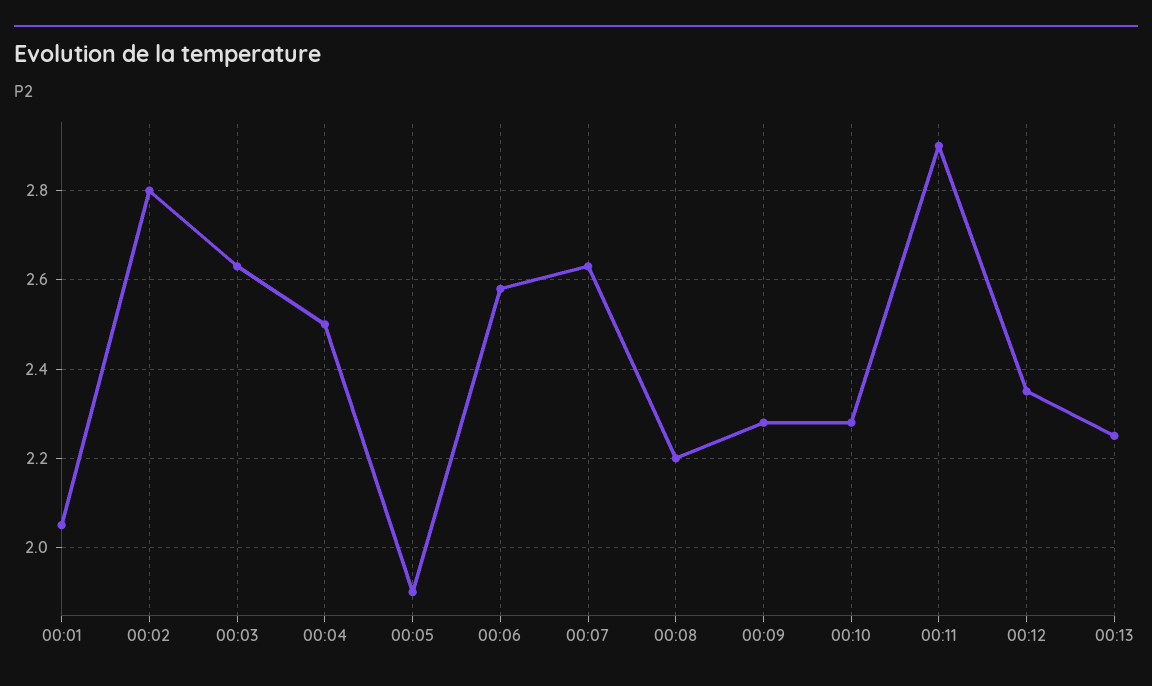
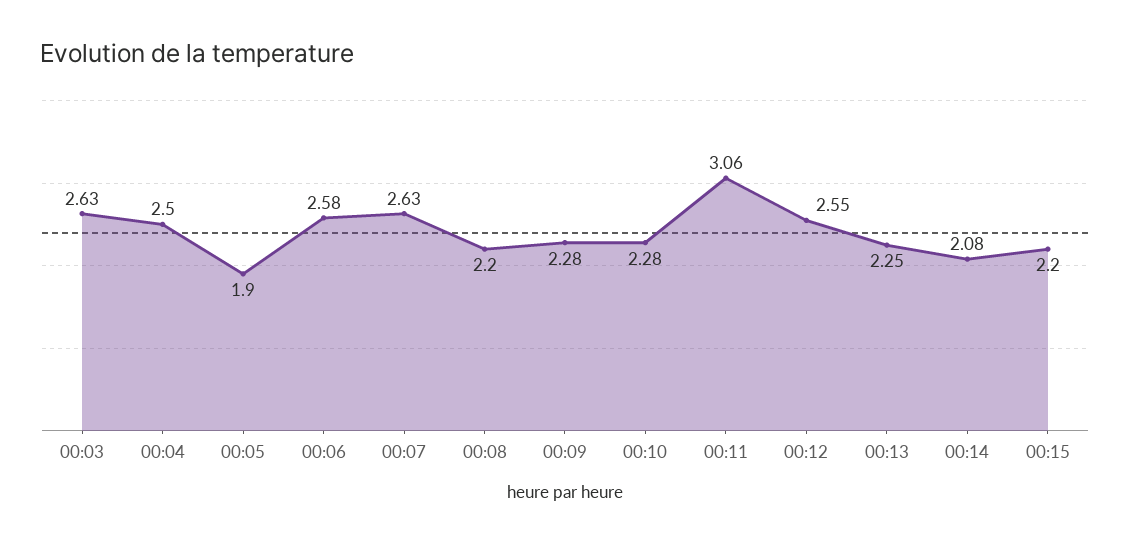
00:01: 2.05 -> none
00:02: 2.8 -> none
00:11: 2.9 -> 3.06
00:12: 2.35 -> 2.55
00:14: none -> 2.08
00:15: none -> 2.2

